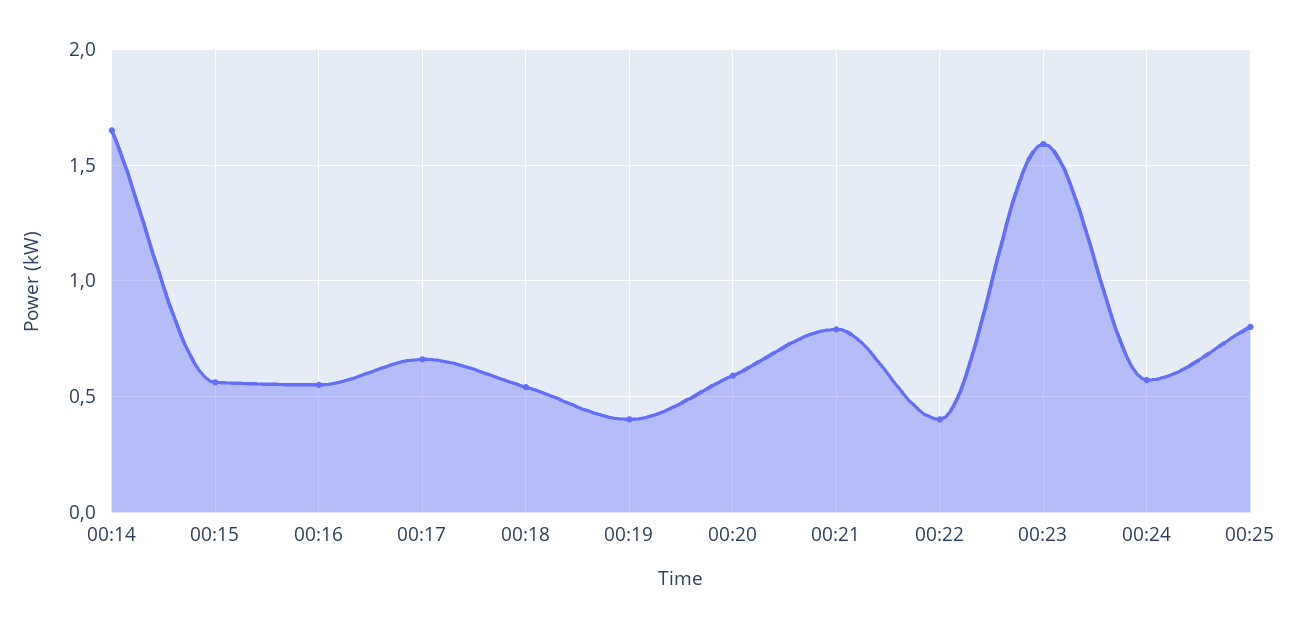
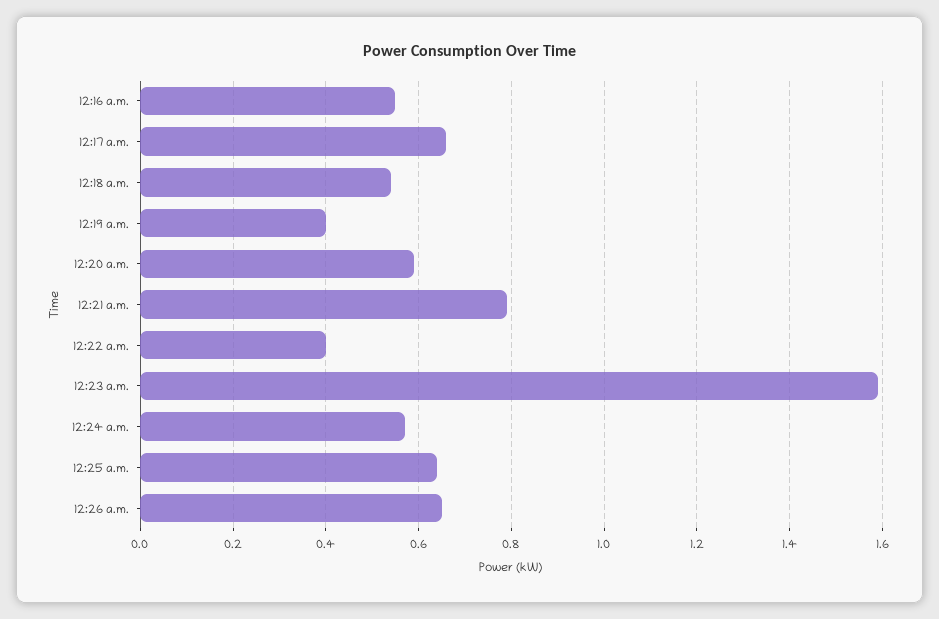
00:14: 1.65 -> none
00:15: 0.55 -> none
00:25: 0.8 -> 0.65
12:26 a.m.: none -> 0.65

